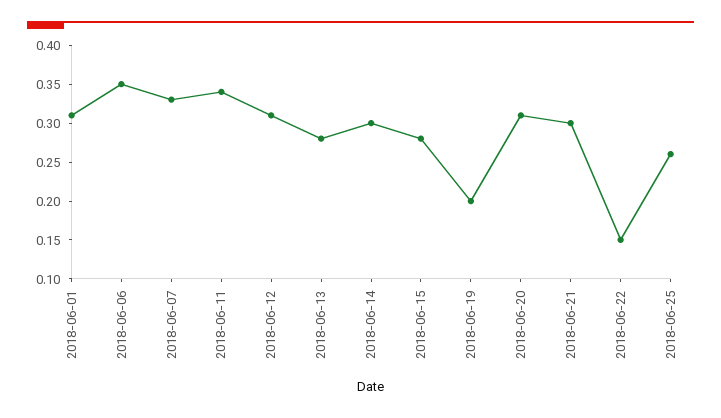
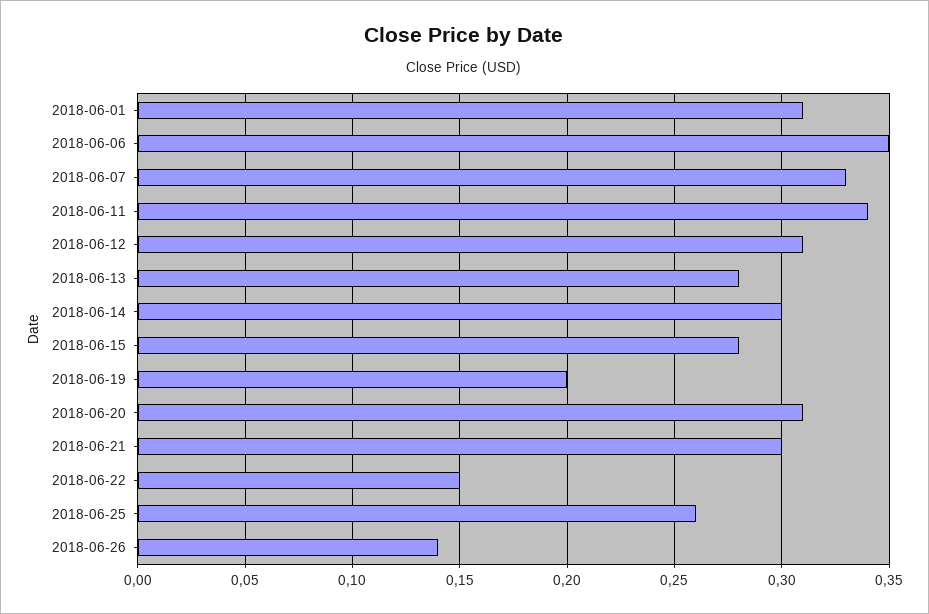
2018-06-26: none -> 0.14

